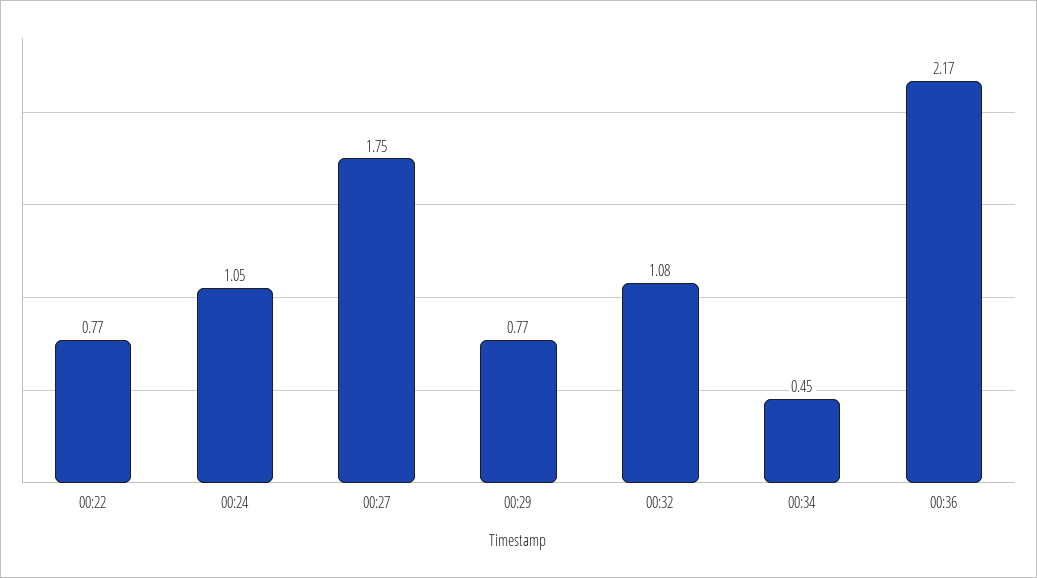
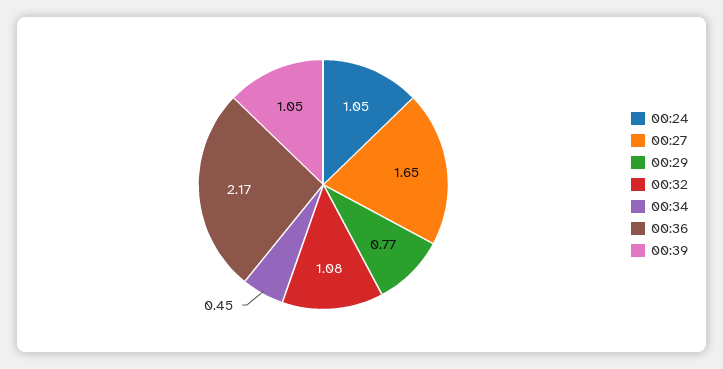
00:22: 0.77 -> none
00:27: 1.75 -> 1.65
00:39: none -> 1.05

